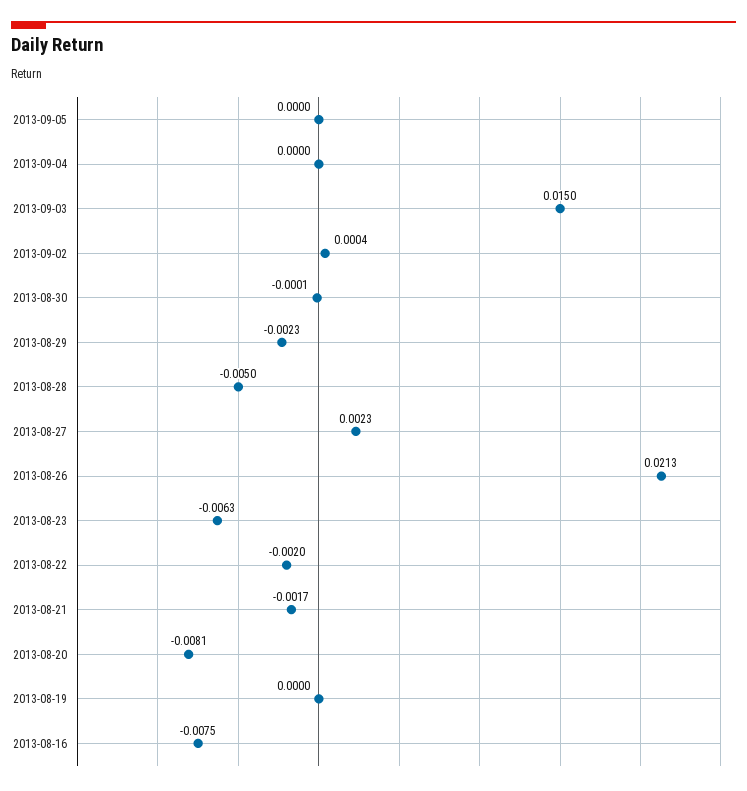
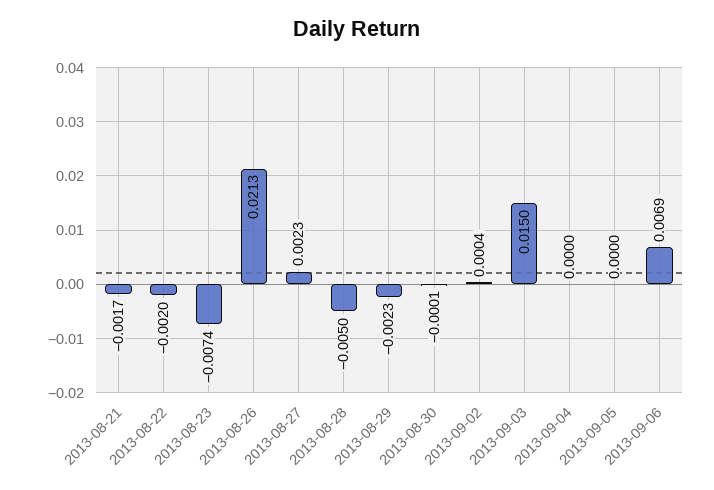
2013-08-23: -0.0063 -> -0.0074
2013-08-20: -0.0081 -> none
2013-08-19: 0 -> none
2013-08-16: -0.0075 -> none
2013-09-06: none -> 0.0069

